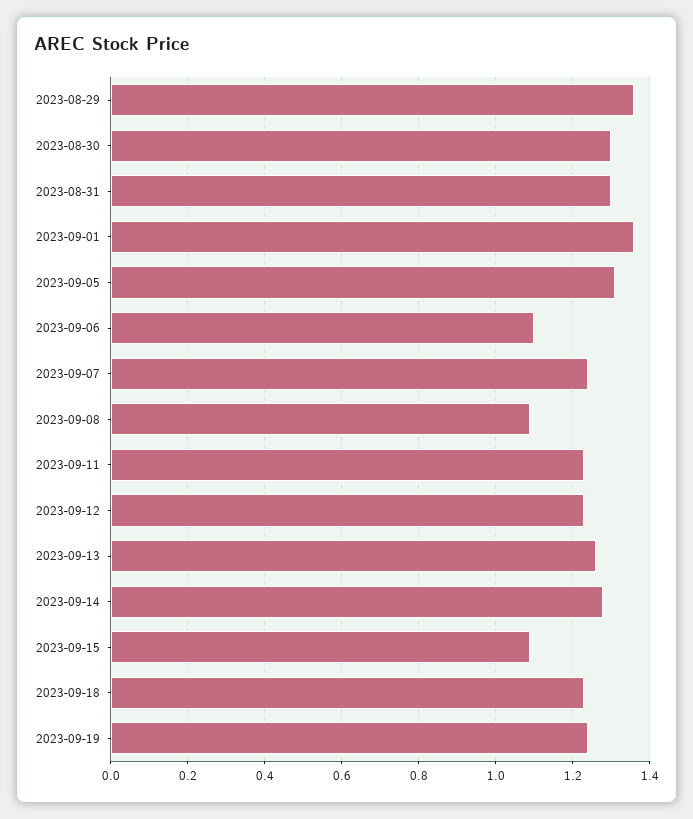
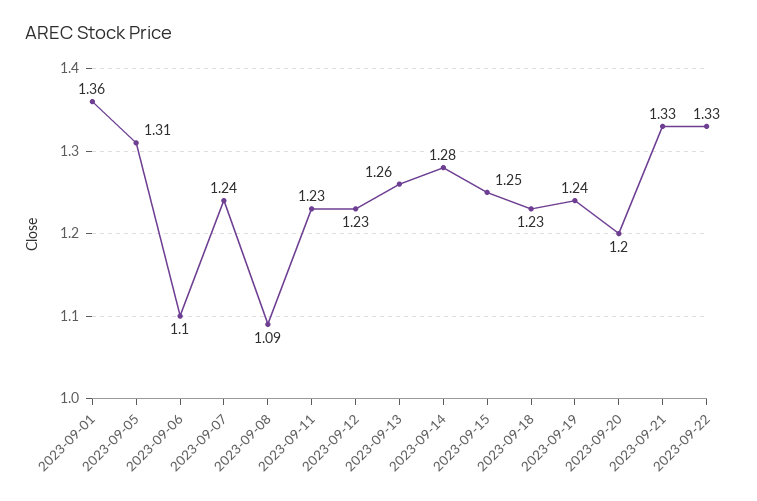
2023-08-29: 1.35 -> none
2023-08-30: 1.3 -> none
2023-08-31: 1.3 -> none
2023-09-15: 1.1 -> 1.25
2023-09-20: none -> 1.2
2023-09-21: none -> 1.33
2023-09-22: none -> 1.33

